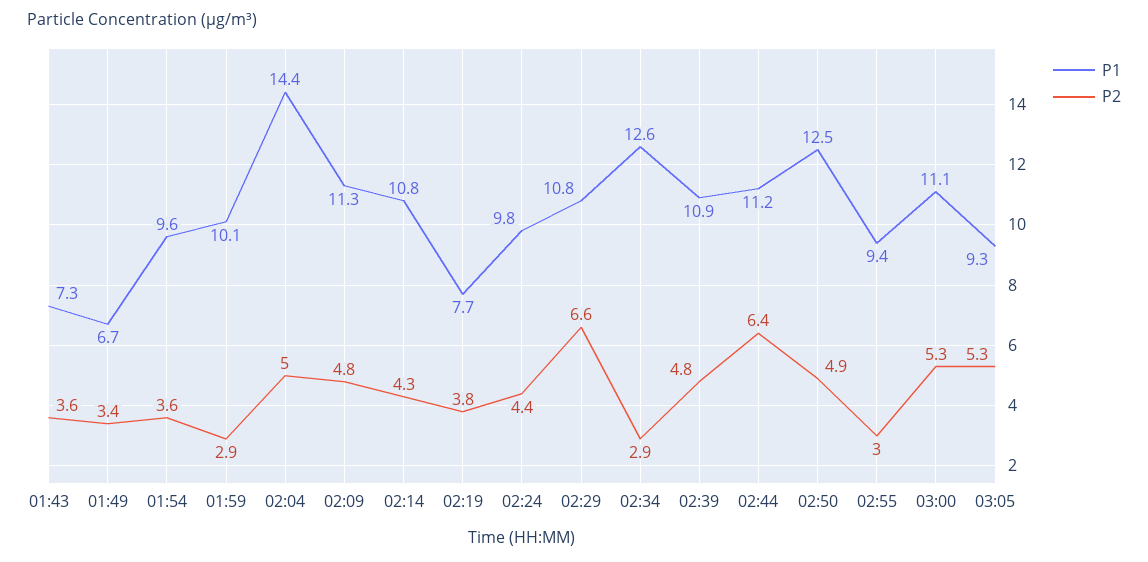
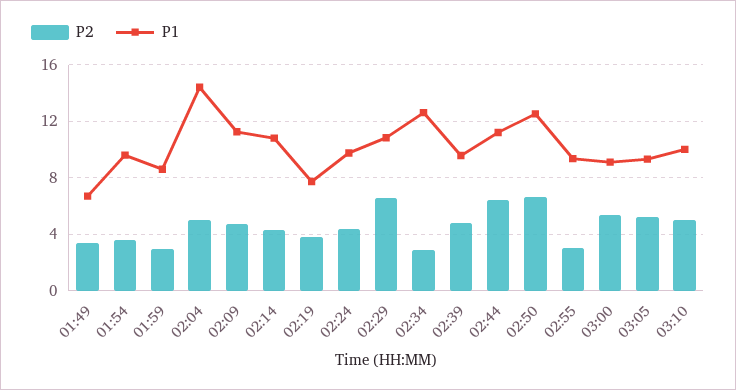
P1, 01:43: 7.3 -> none
P2, 01:43: 3.6 -> none
P1, 01:59: 10.1 -> 8.5
P1, 02:39: 10.9 -> 9.5
P2, 02:50: 4.9 -> 6.5
P1, 03:00: 11.1 -> 9
P2, 03:10: none -> 5
P1, 03:10: none -> 10

